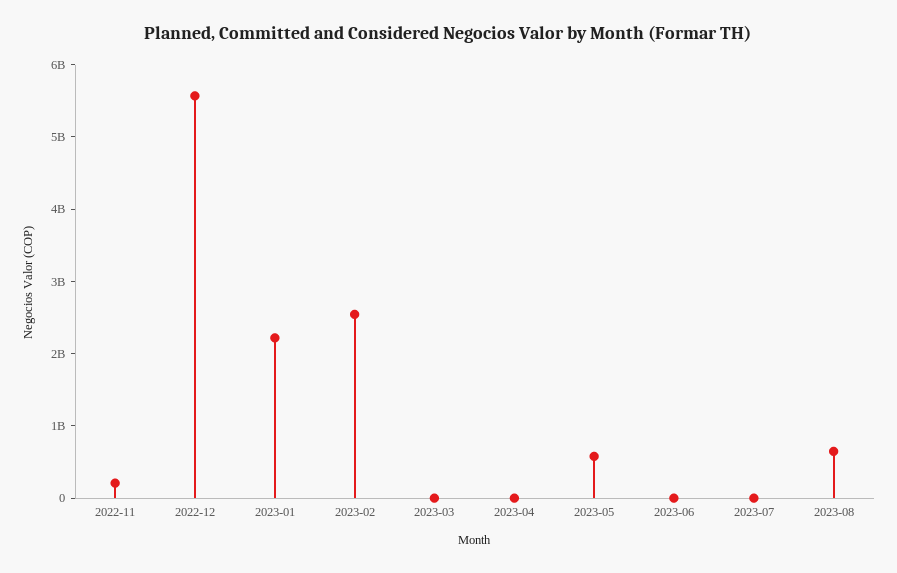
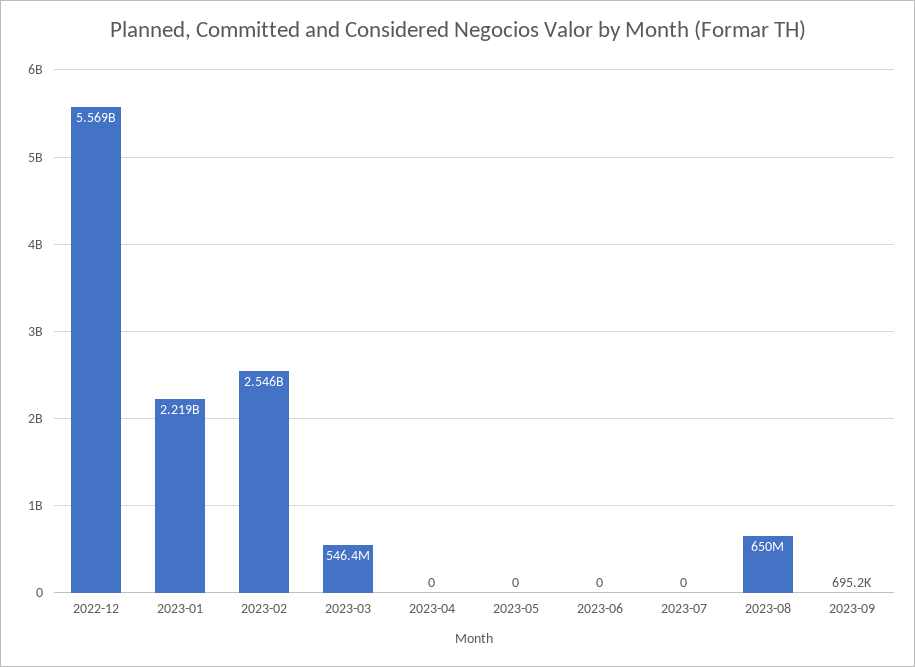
2022-11: 200000000 -> none
2023-03: 0 -> 546400000
2023-05: 600000000 -> 0
2023-09: none -> 695200

